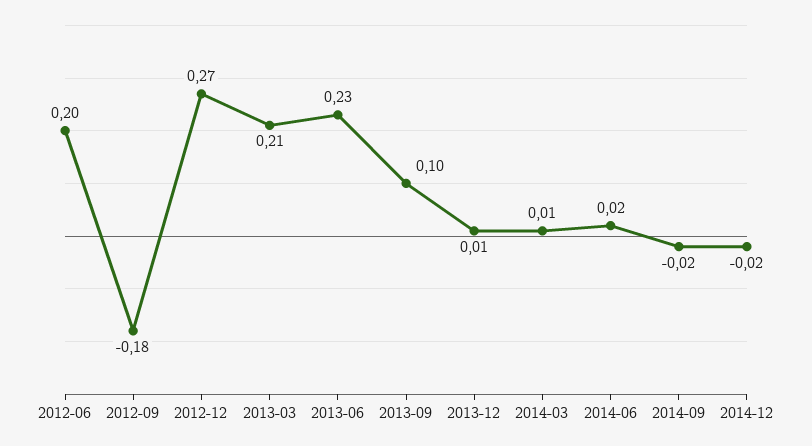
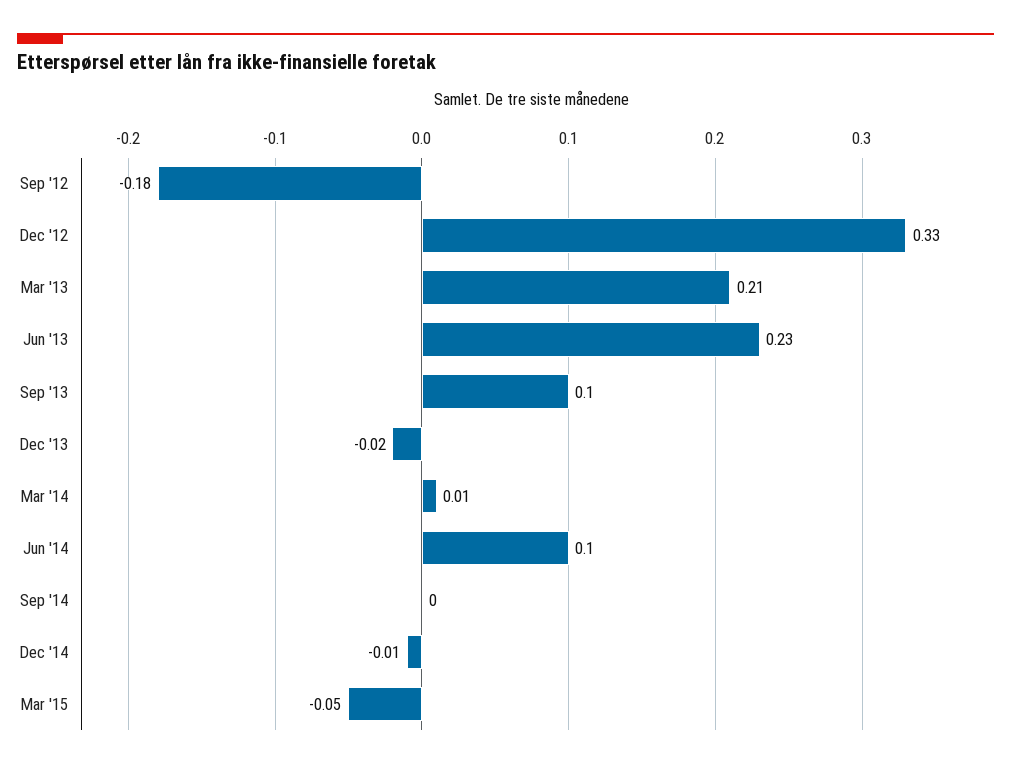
2012-06: 0.2 -> none
2012-12: 0.27 -> 0.33
2013-12: 0.01 -> -0.02
2014-06: 0.02 -> 0.1
2014-09: -0.02 -> 0
2014-12: -0.02 -> -0.01
Mar '15: none -> -0.05

